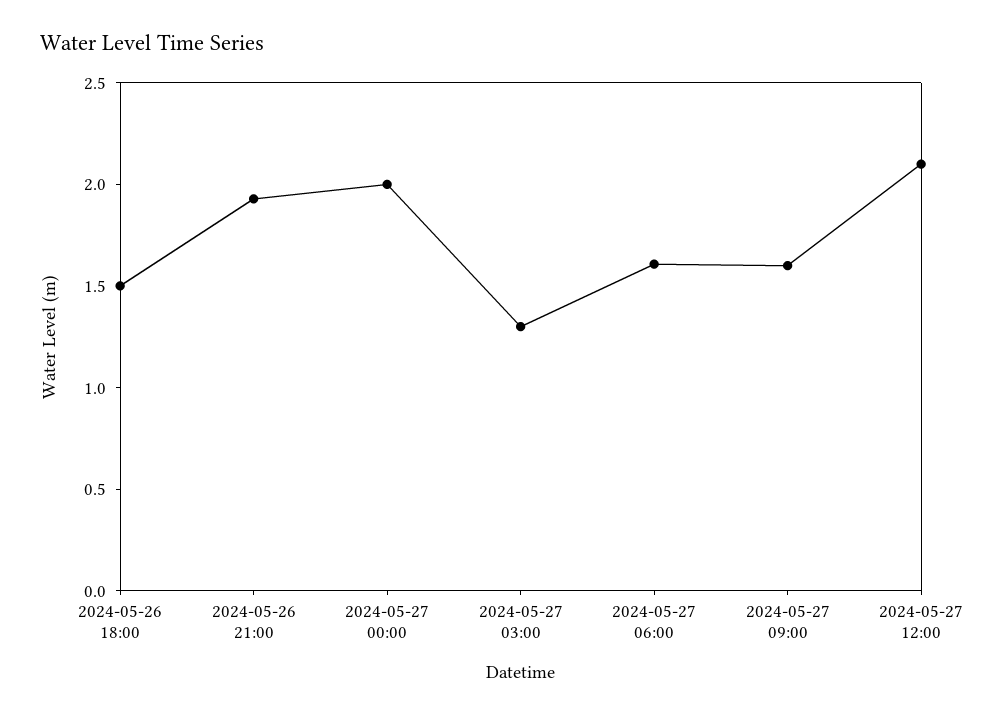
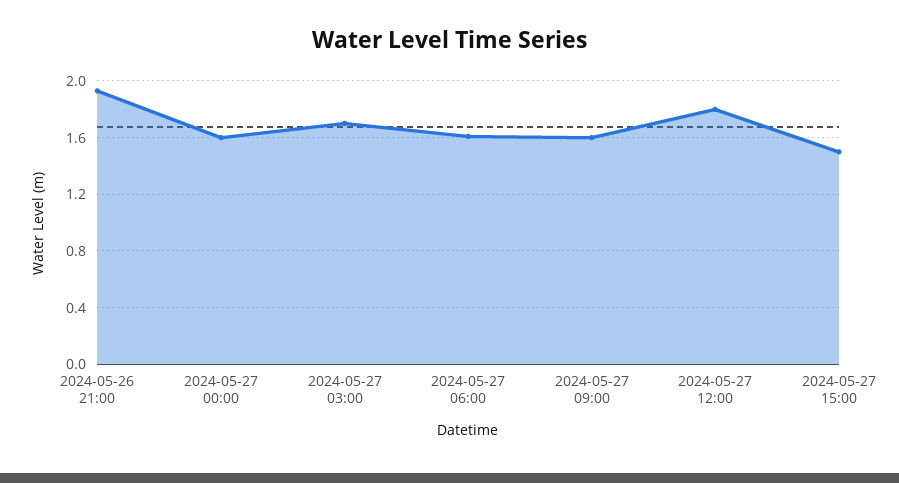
2024-05-26 18:00: 1.5 -> none
2024-05-27 00:00: 2 -> 1.6
2024-05-27 03:00: 1.3 -> 1.7
2024-05-27 12:00: 2.1 -> 1.8
2024-05-27 15:00: none -> 1.5

